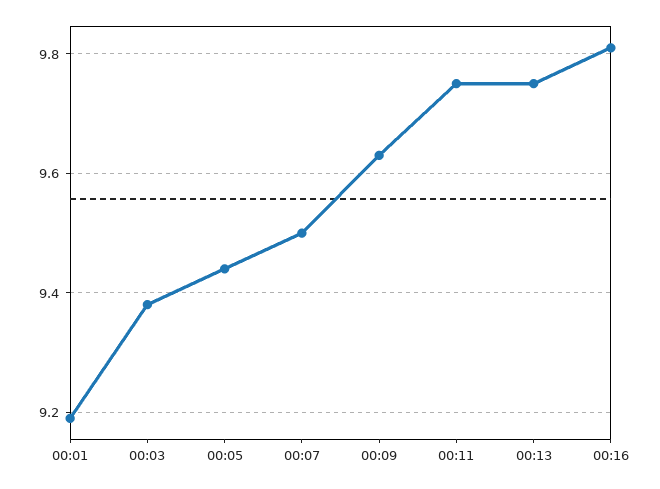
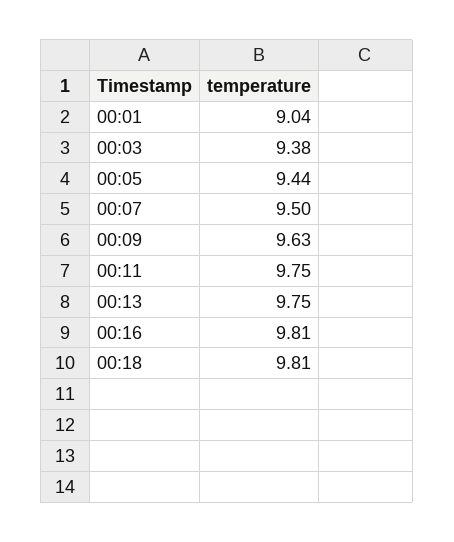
00:01: 9.2 -> 9.04
00:18: none -> 9.81

